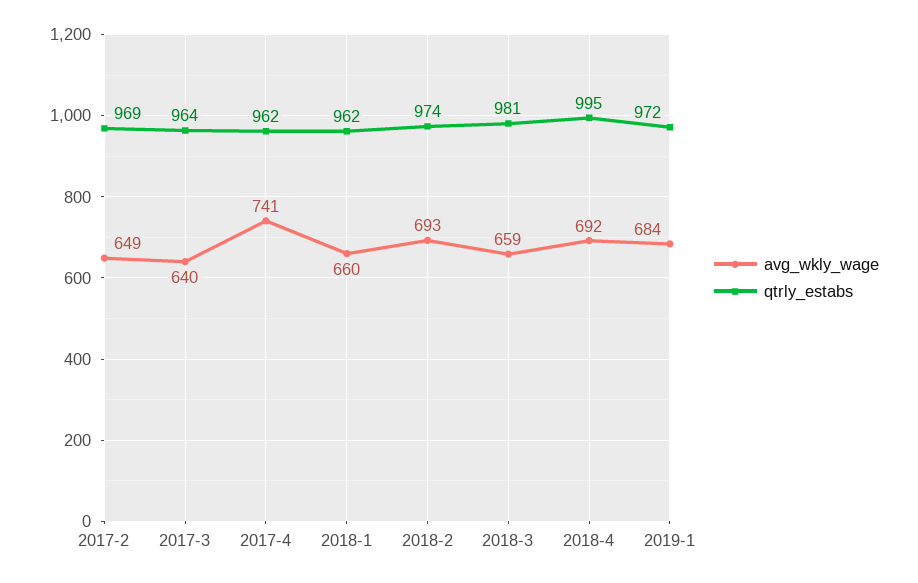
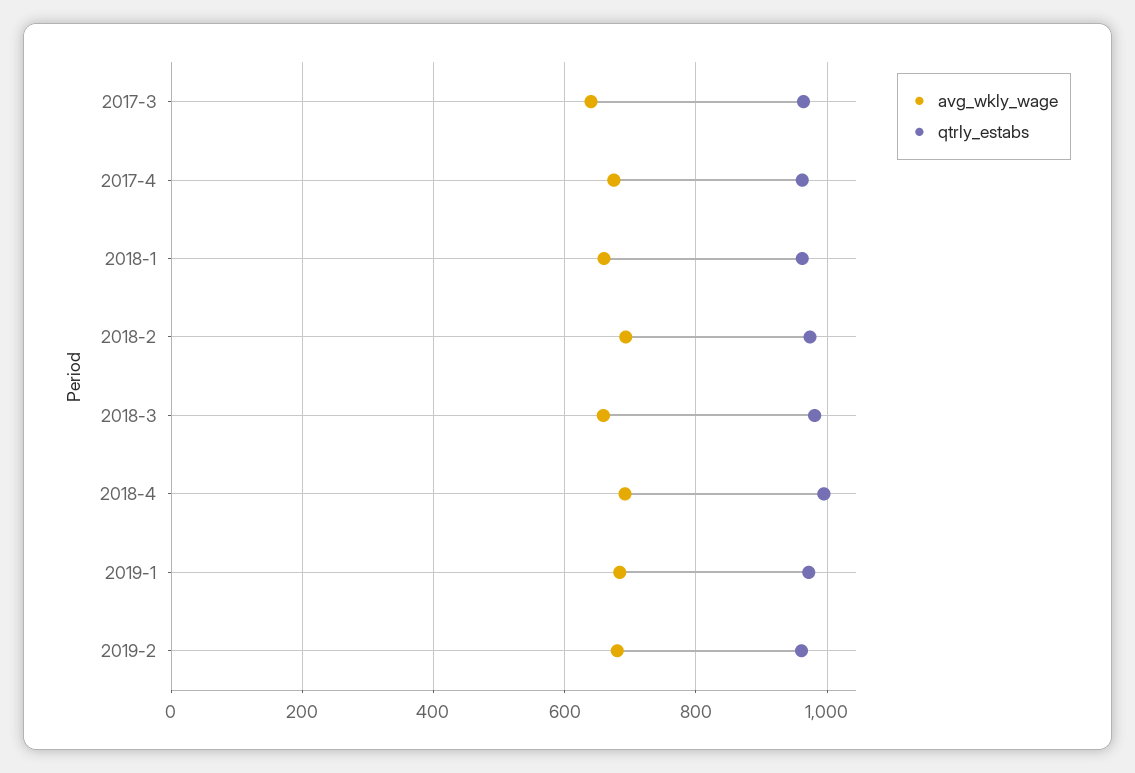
avg_wkly_wage, 2017-2: 649 -> none
qtrly_estabs, 2017-2: 969 -> none
avg_wkly_wage, 2017-4: 741 -> 680
avg_wkly_wage, 2019-2: none -> 680
qtrly_estabs, 2019-2: none -> 960

